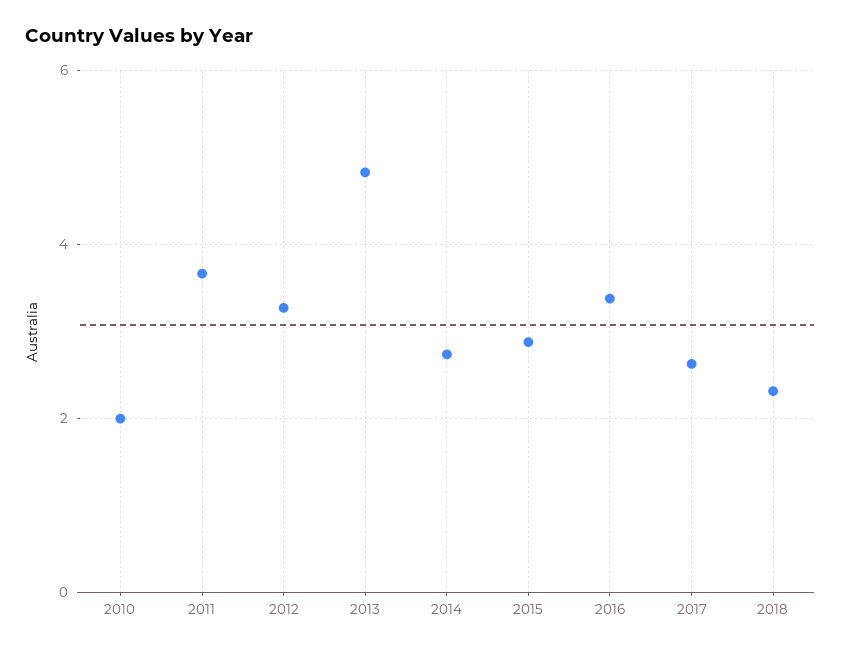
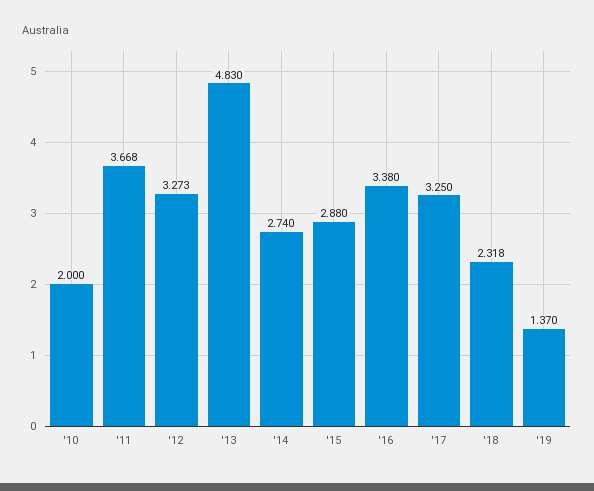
2017: 2.6 -> 3.25
'19: none -> 1.37

